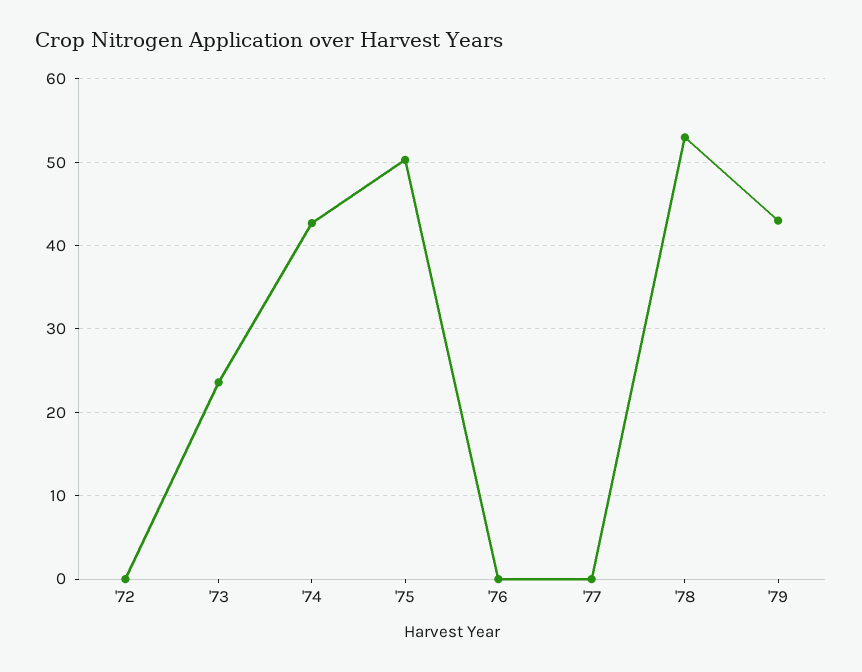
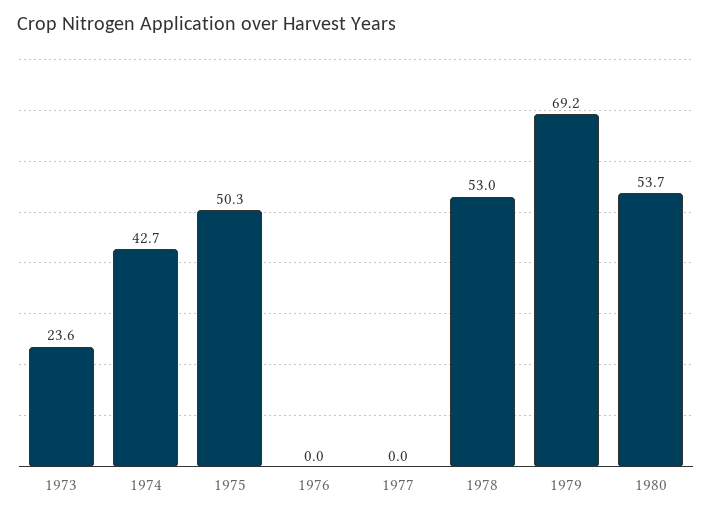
'72: 0 -> none
'79: 43 -> 69.2
1980: none -> 53.7

